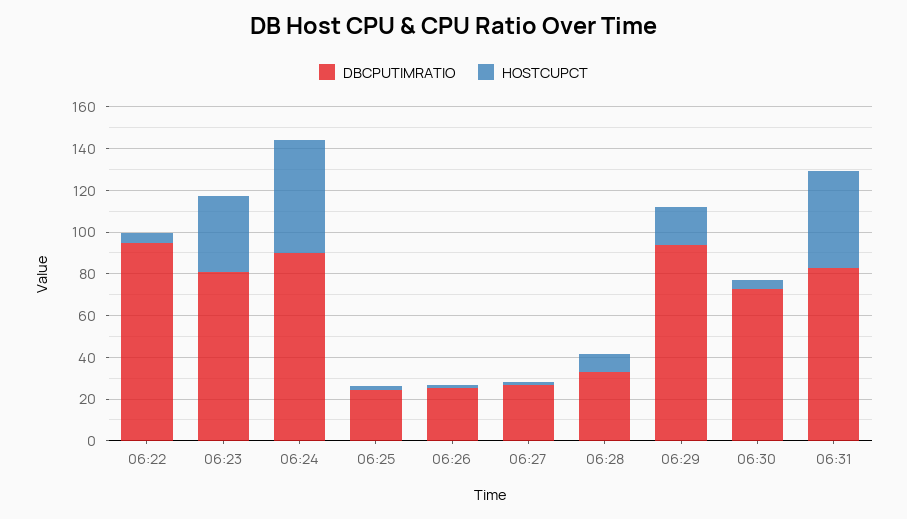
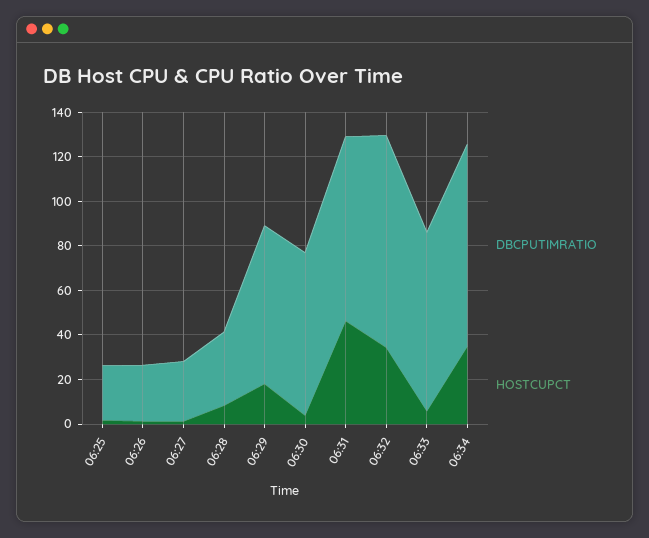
DBCPUTIMRATIO, 06:22: 95 -> none
HOSTCUPCT, 06:22: 5 -> none
DBCPUTIMRATIO, 06:23: 80 -> none
HOSTCUPCT, 06:23: 35 -> none
DBCPUTIMRATIO, 06:24: 90 -> none
HOSTCUPCT, 06:24: 55 -> none
DBCPUTIMRATIO, 06:29: 95 -> 70
DBCPUTIMRATIO, 06:32: none -> 95
HOSTCUPCT, 06:32: none -> 35
DBCPUTIMRATIO, 06:33: none -> 80
HOSTCUPCT, 06:33: none -> 5
DBCPUTIMRATIO, 06:34: none -> 90
HOSTCUPCT, 06:34: none -> 35

